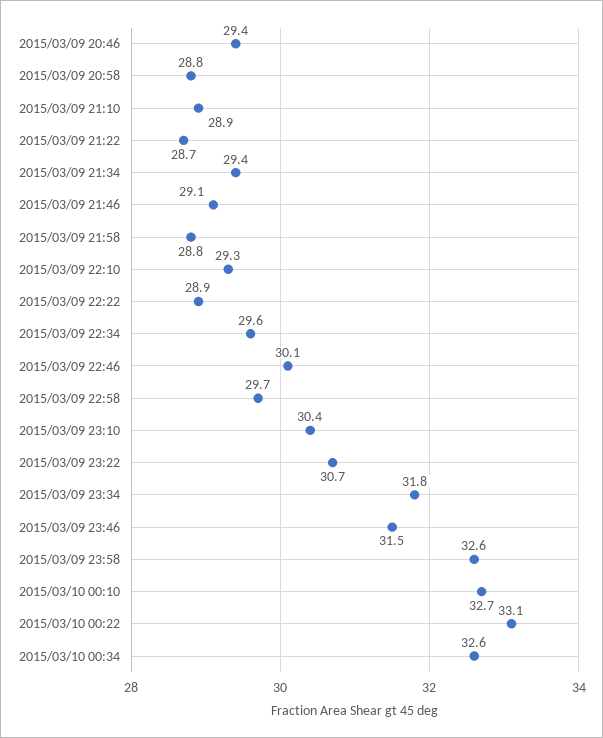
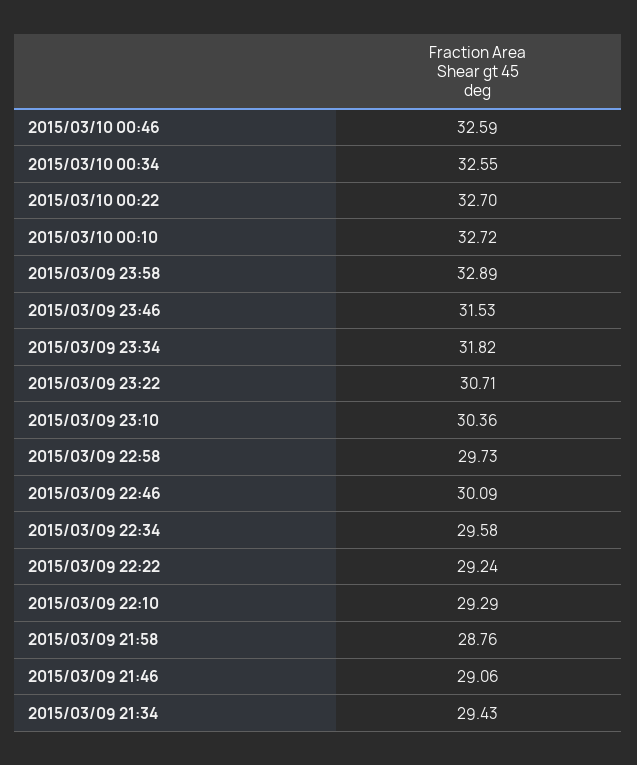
2015/03/09 20:46: 29.4 -> none
2015/03/09 20:58: 28.8 -> none
2015/03/09 21:10: 28.9 -> none
2015/03/09 21:22: 28.7 -> none
2015/03/09 22:22: 28.9 -> 29.24
2015/03/09 23:58: 32.6 -> 32.89
2015/03/10 00:22: 33.1 -> 32.7
2015/03/10 00:46: none -> 32.59

